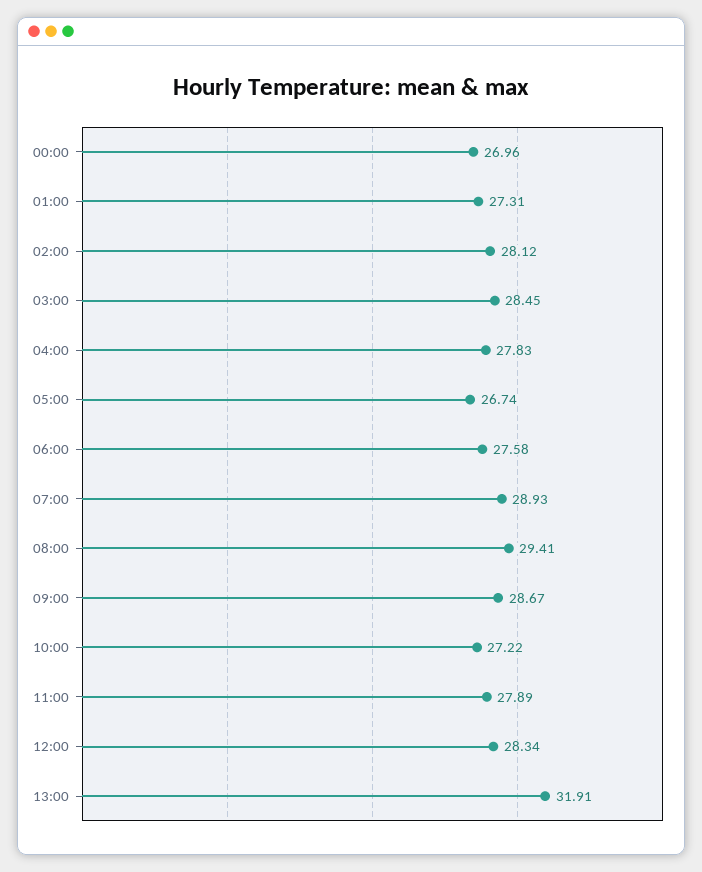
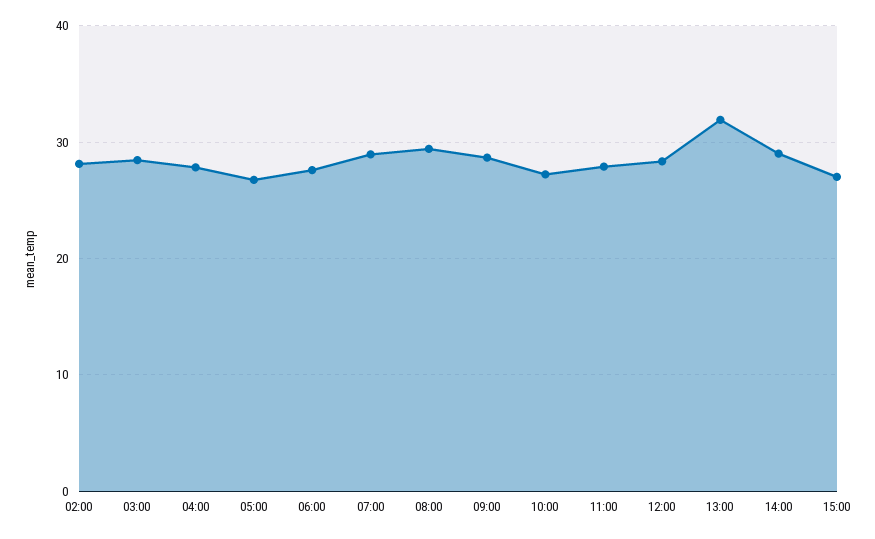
00:00: 26.96 -> none
01:00: 27.31 -> none
14:00: none -> 29
15:00: none -> 27

